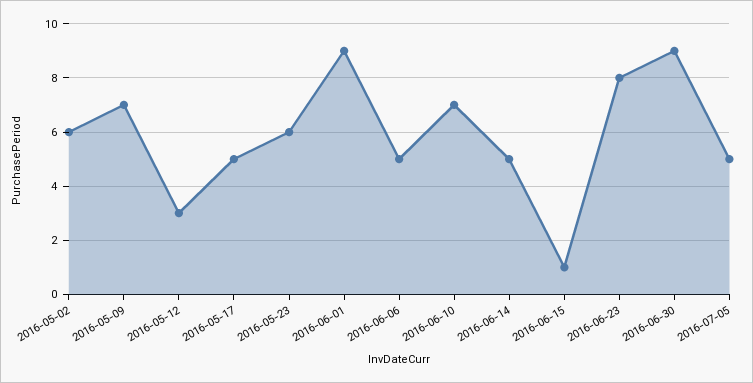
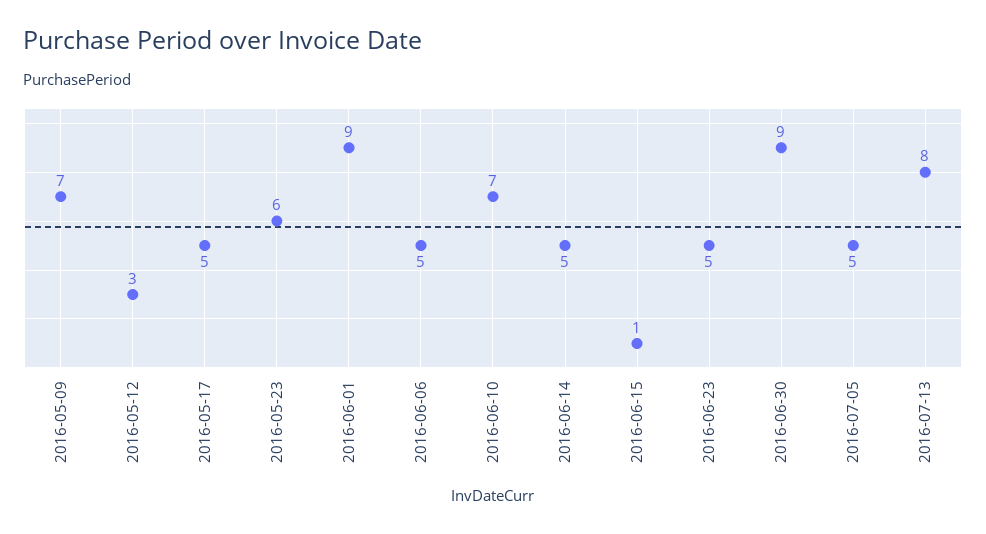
2016-05-02: 6 -> none
2016-06-23: 8 -> 5
2016-07-13: none -> 8

